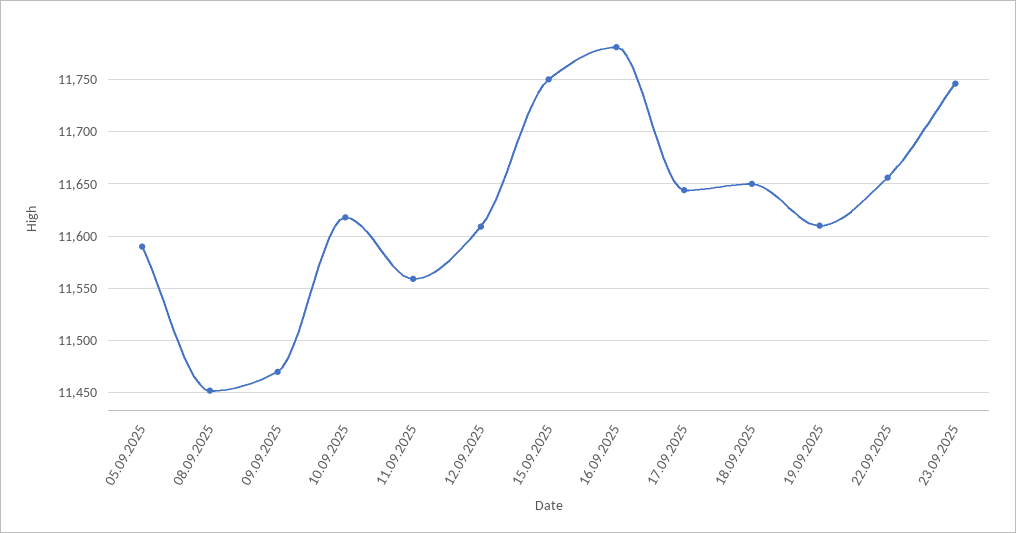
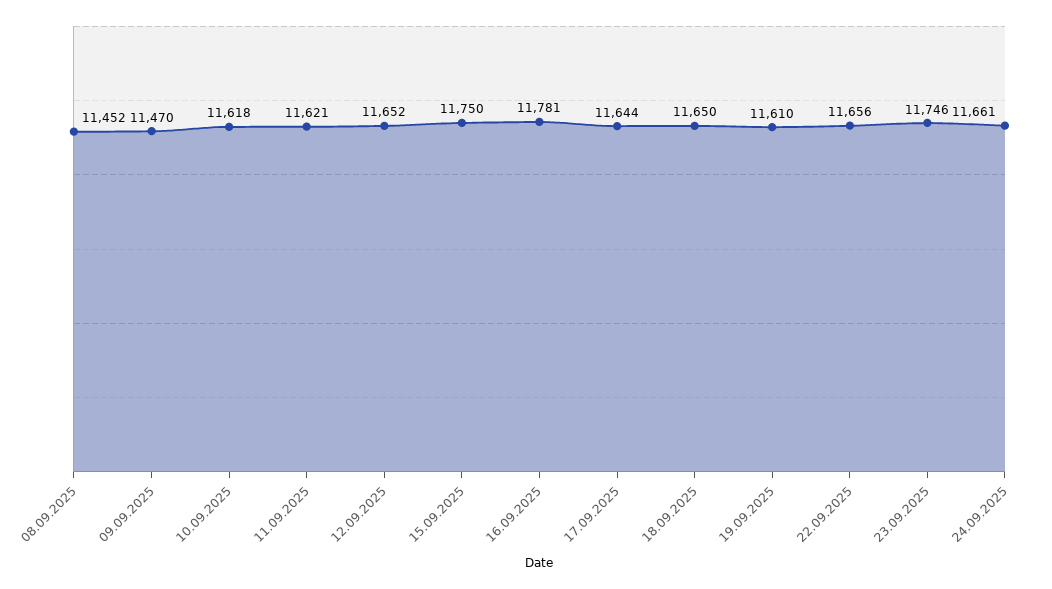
05.09.2025: 11590 -> none
11.09.2025: 11560 -> 11621
12.09.2025: 11610 -> 11652
24.09.2025: none -> 11661

